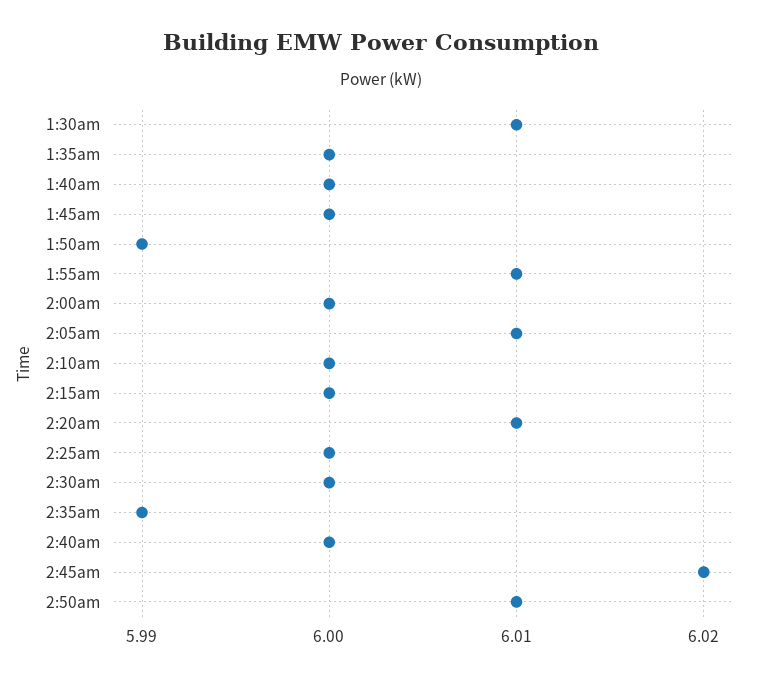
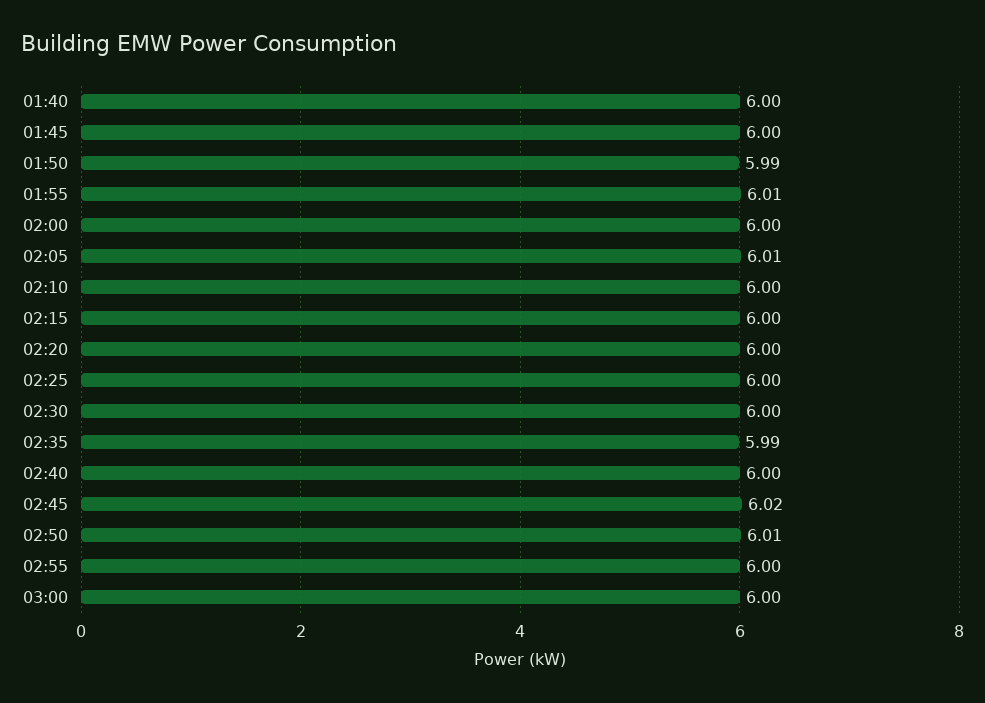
1:30am: 6.01 -> none
1:35am: 6 -> none
2:20am: 6.01 -> 6
02:55: none -> 6
03:00: none -> 6

